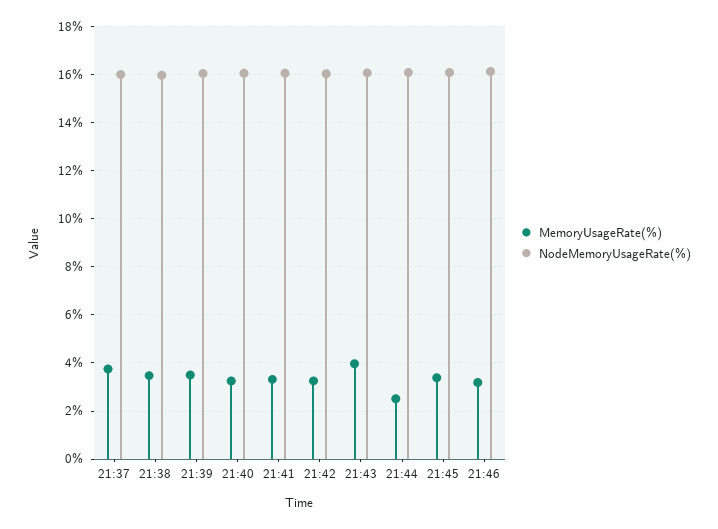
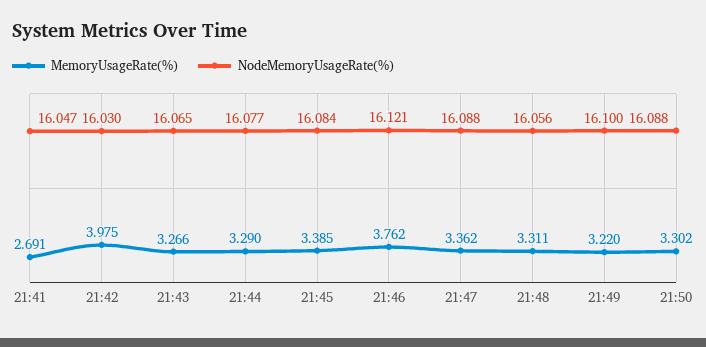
MemoryUsageRate(%), 21:37: 3.75 -> none
NodeMemoryUsageRate(%), 21:37: 16 -> none
MemoryUsageRate(%), 21:38: 3.5 -> none
NodeMemoryUsageRate(%), 21:38: 16 -> none
MemoryUsageRate(%), 21:39: 3.5 -> none
NodeMemoryUsageRate(%), 21:39: 16 -> none
MemoryUsageRate(%), 21:40: 3.25 -> none
NodeMemoryUsageRate(%), 21:40: 16 -> none
MemoryUsageRate(%), 21:41: 3.25 -> 2.691
MemoryUsageRate(%), 21:42: 3.25 -> 3.975
MemoryUsageRate(%), 21:43: 4 -> 3.266
MemoryUsageRate(%), 21:44: 2.5 -> 3.29
MemoryUsageRate(%), 21:46: 3.25 -> 3.762
MemoryUsageRate(%), 21:47: none -> 3.362
NodeMemoryUsageRate(%), 21:47: none -> 16.088
MemoryUsageRate(%), 21:48: none -> 3.311
NodeMemoryUsageRate(%), 21:48: none -> 16.056
MemoryUsageRate(%), 21:49: none -> 3.22
NodeMemoryUsageRate(%), 21:49: none -> 16.1
MemoryUsageRate(%), 21:50: none -> 3.302
NodeMemoryUsageRate(%), 21:50: none -> 16.088

